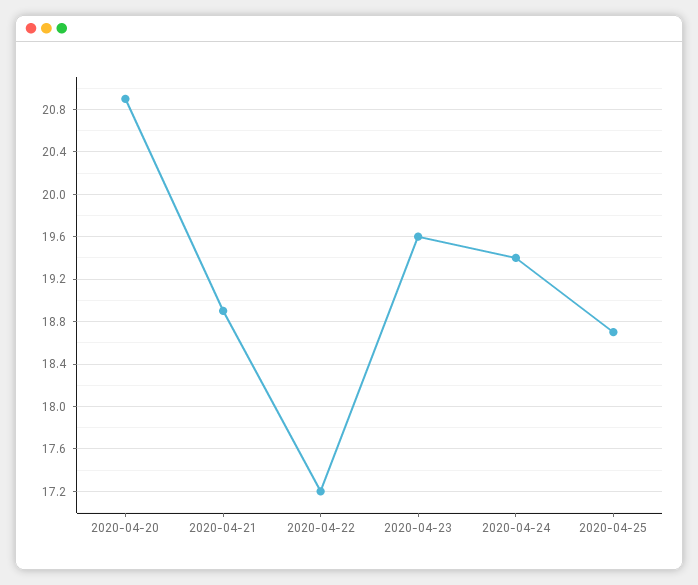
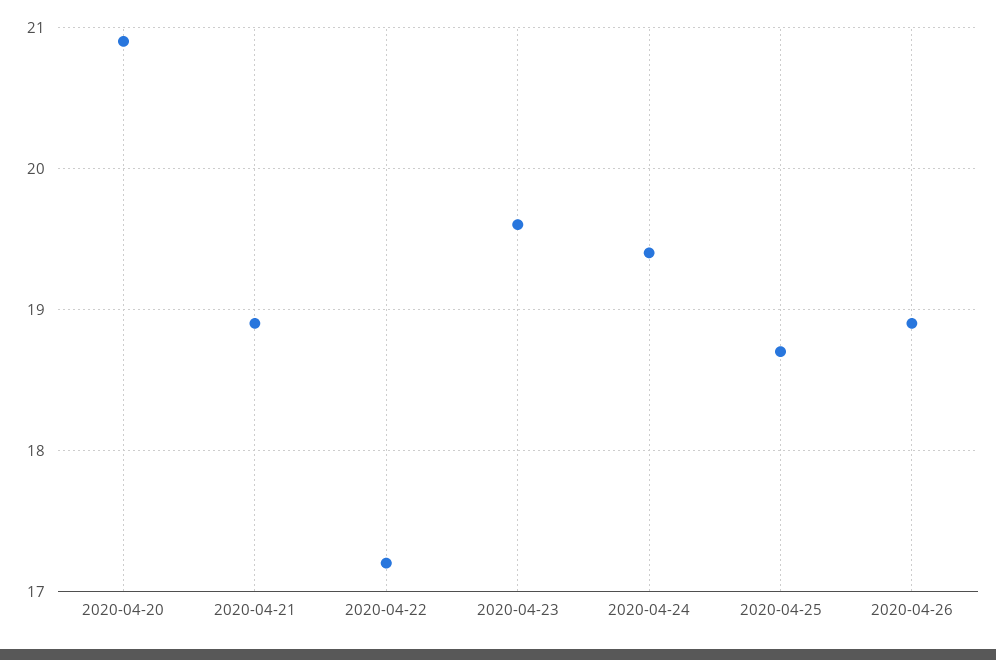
2020-04-26: none -> 18.9

